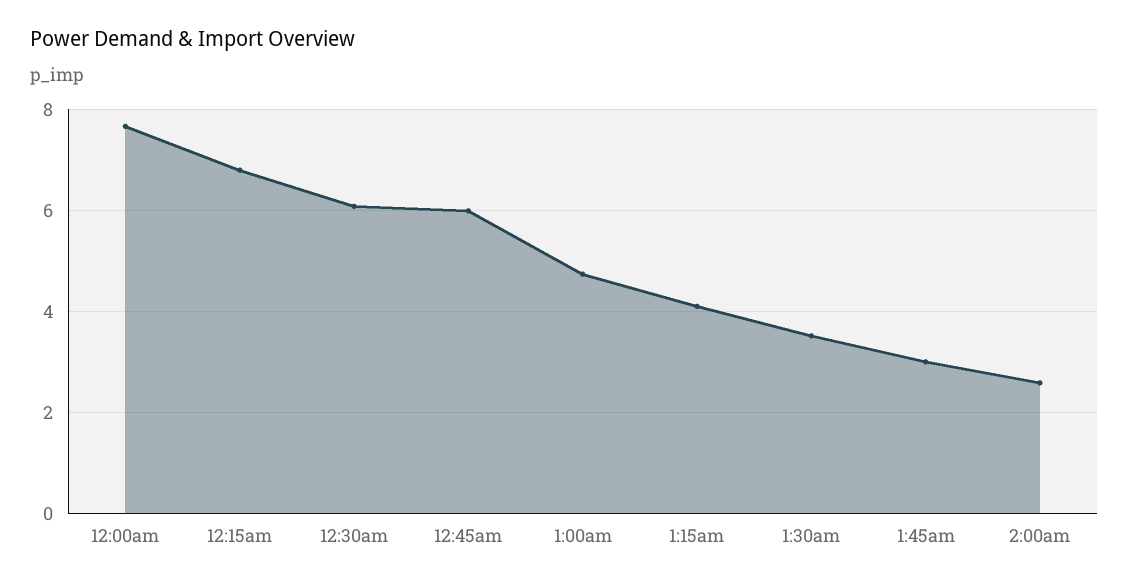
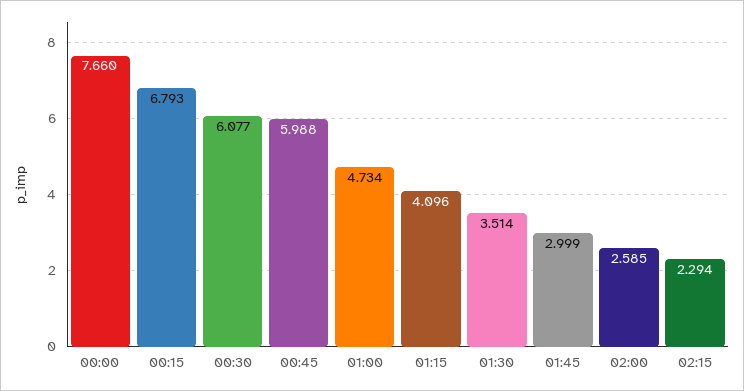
02:15: none -> 2.294

